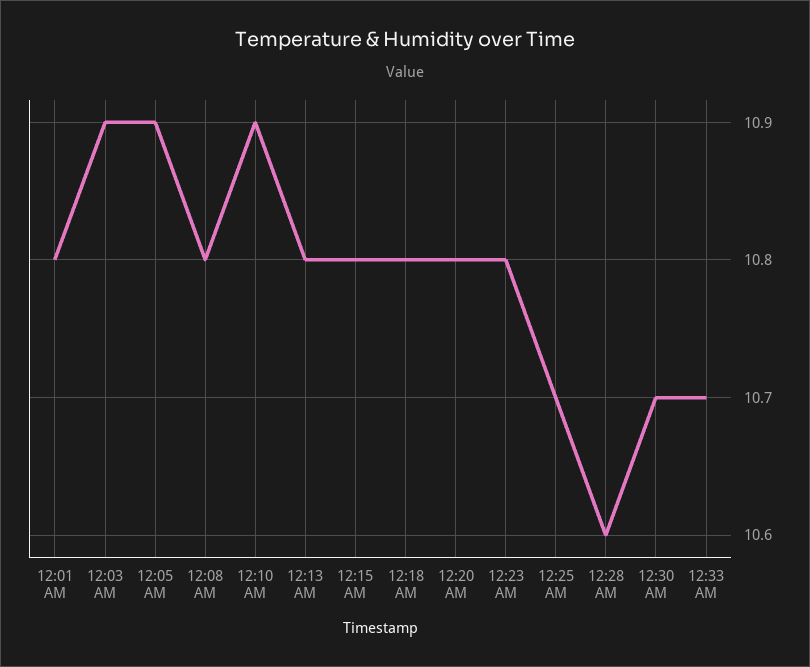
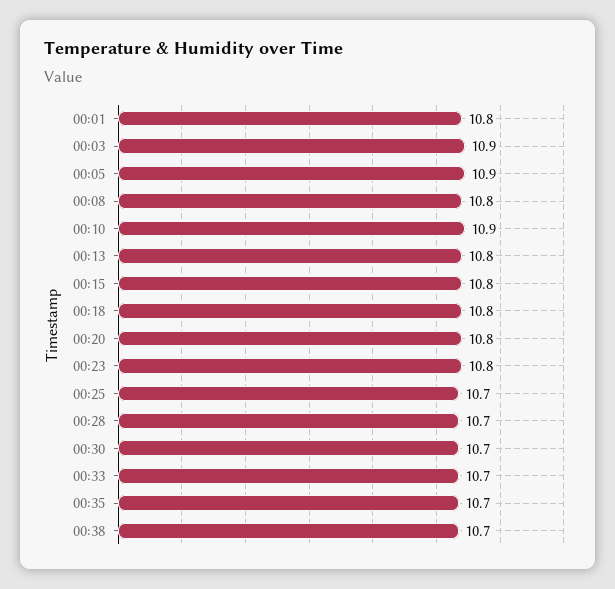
12:28 AM: 10.6 -> 10.7
00:35: none -> 10.7
00:38: none -> 10.7

